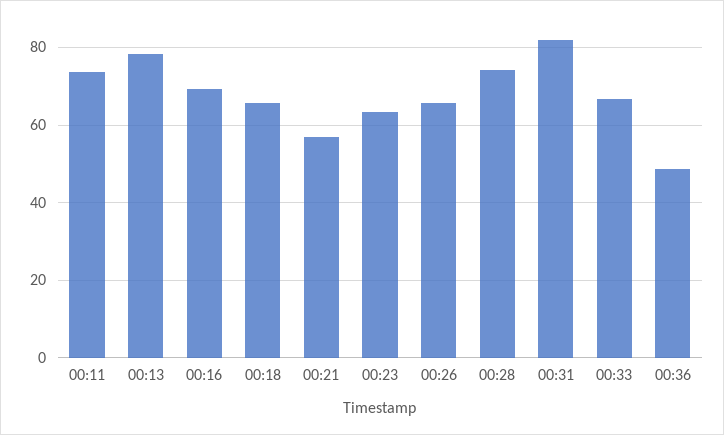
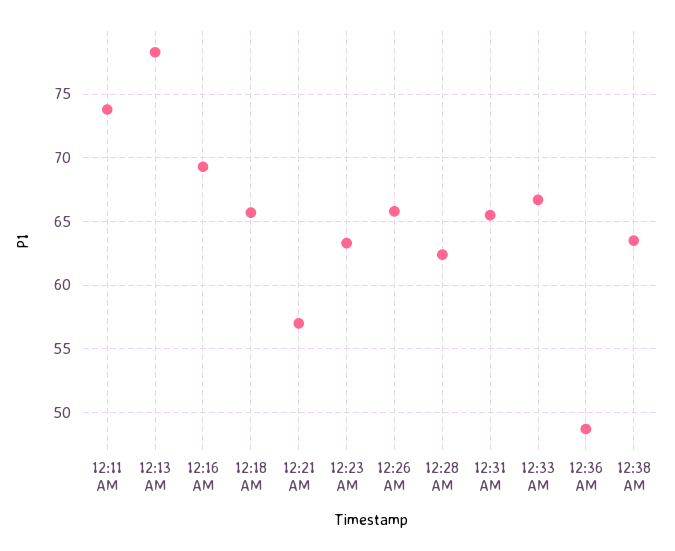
00:28: 74 -> 62.5
00:31: 82 -> 65.5
12:38 AM: none -> 63.5

